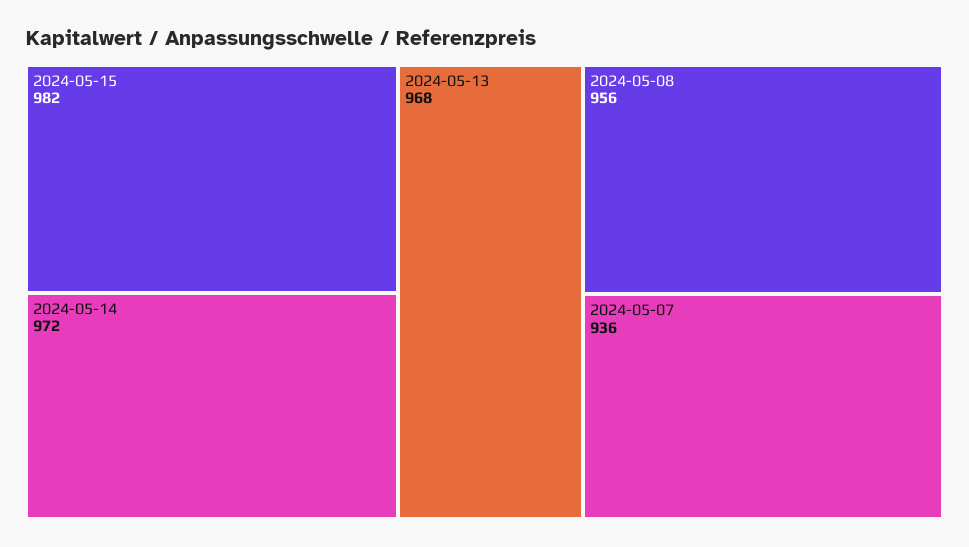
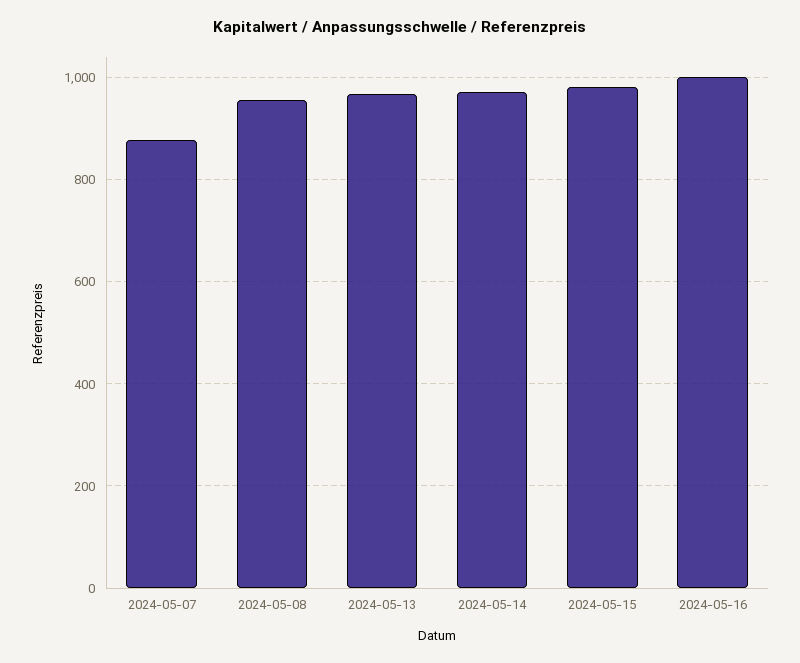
2024-05-07: 936 -> 880
2024-05-16: none -> 1000

